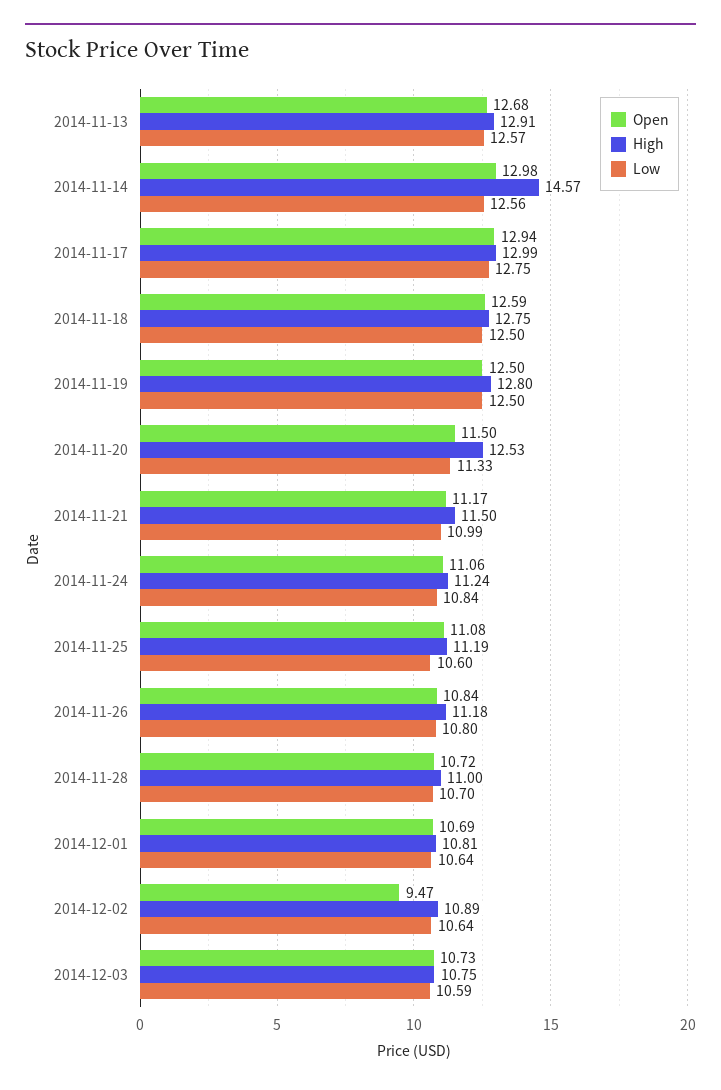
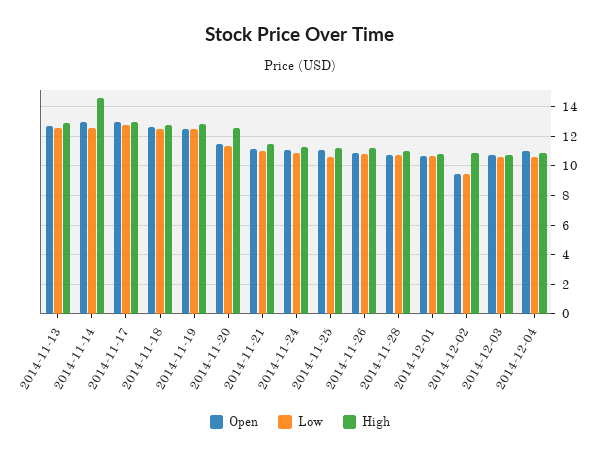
Low, 2014-12-02: 10.64 -> 9.5
Open, 2014-12-04: none -> 11
Low, 2014-12-04: none -> 10.5
High, 2014-12-04: none -> 11

